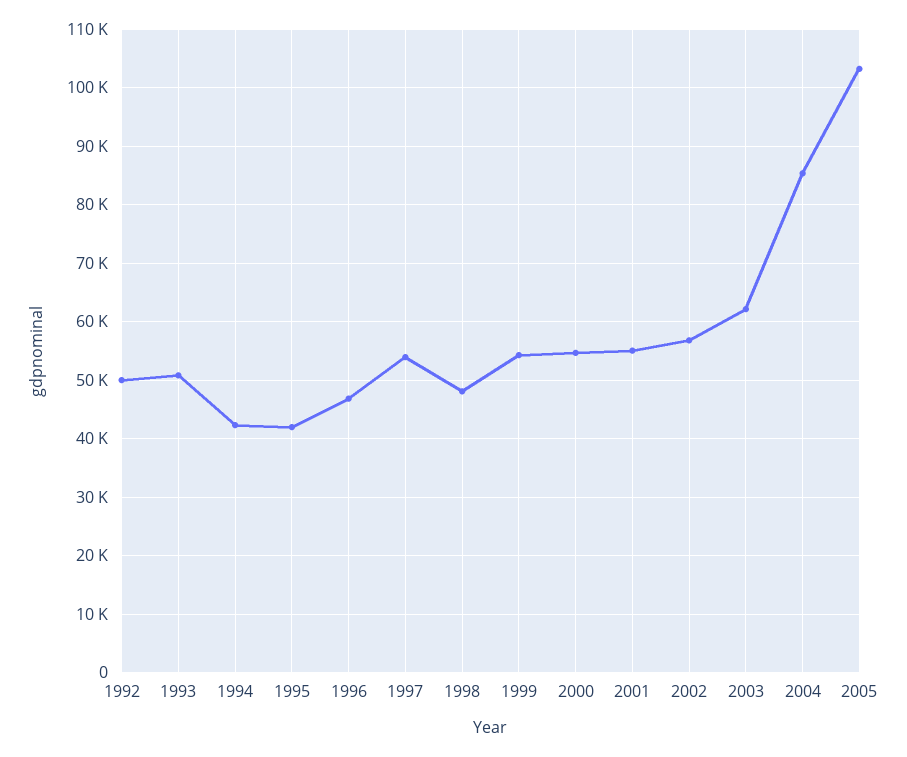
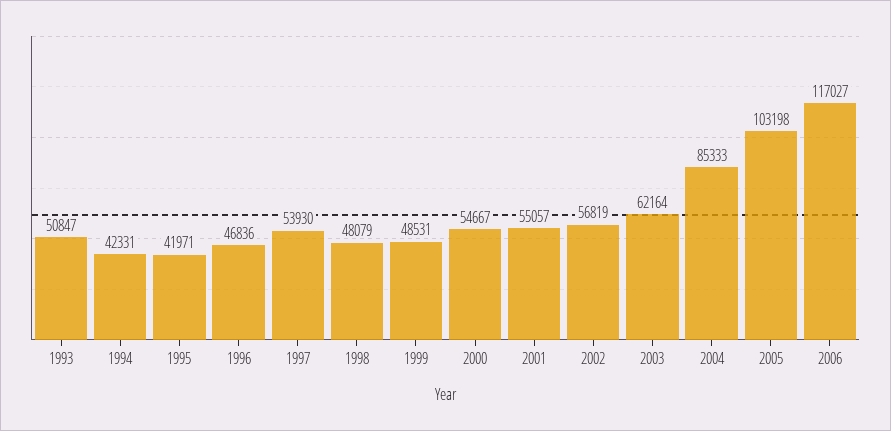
1992: 50000 -> none
1999: 54000 -> 48531
2006: none -> 117027

